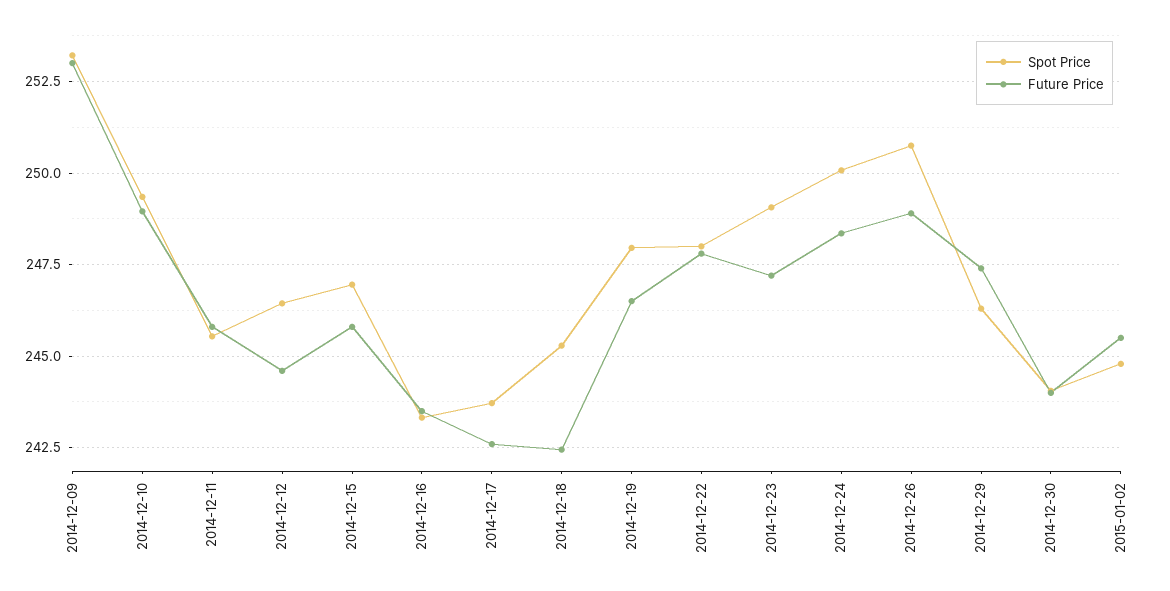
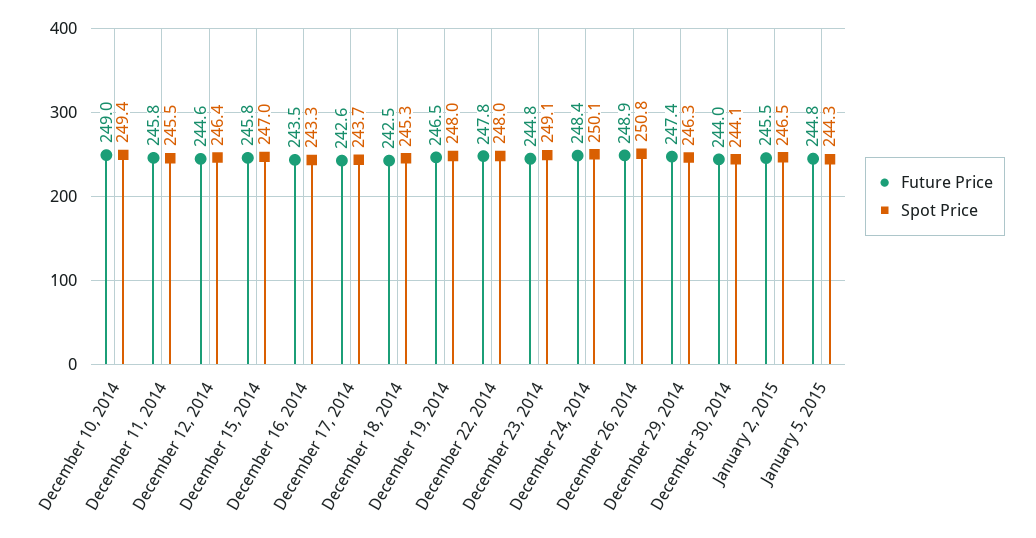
Spot Price, 2014-12-09: 253.25 -> none
Future Price, 2014-12-09: 253 -> none
Future Price, 2014-12-23: 247.25 -> 244.8
Spot Price, 2015-01-02: 244.75 -> 246.5
Future Price, January 5, 2015: none -> 244.8
Spot Price, January 5, 2015: none -> 244.3

